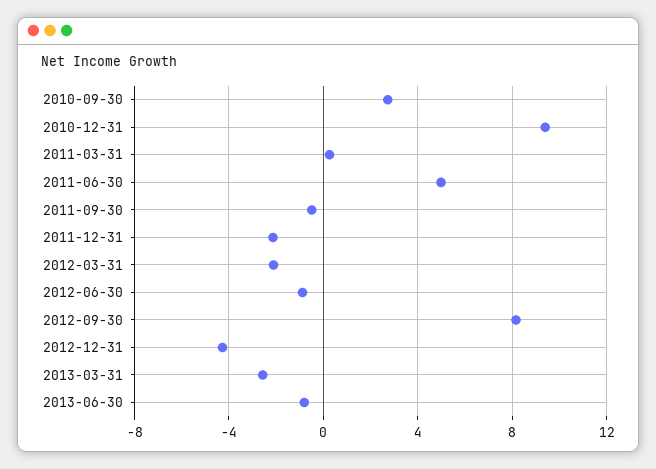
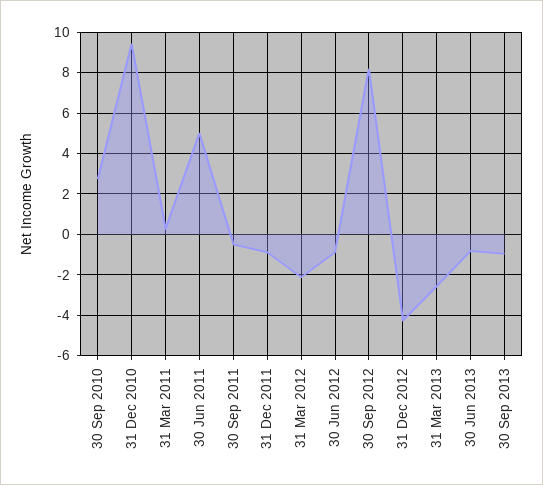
2011-12-31: -2 -> -1
30 Sep 2013: none -> -1

